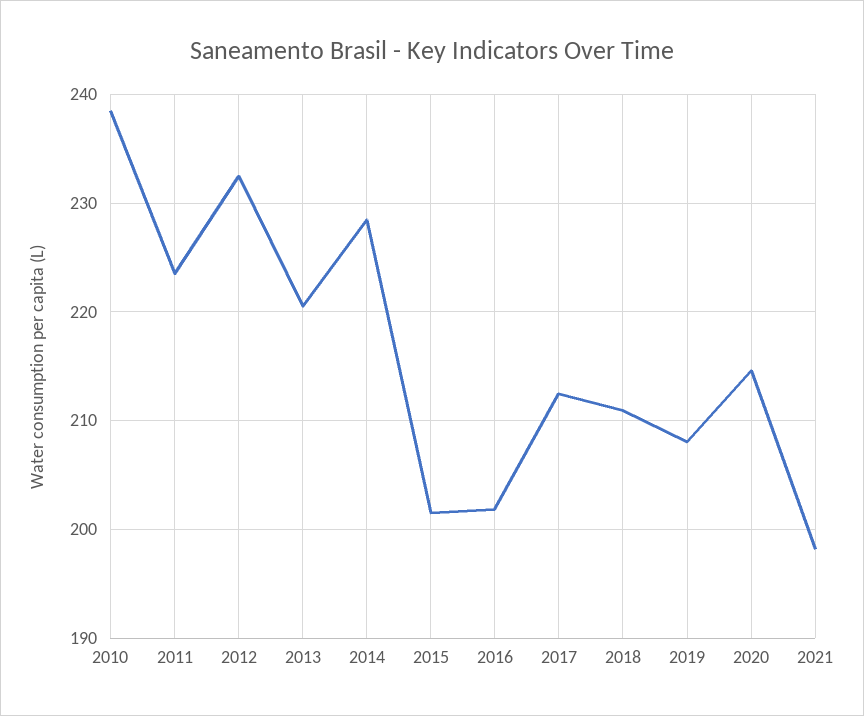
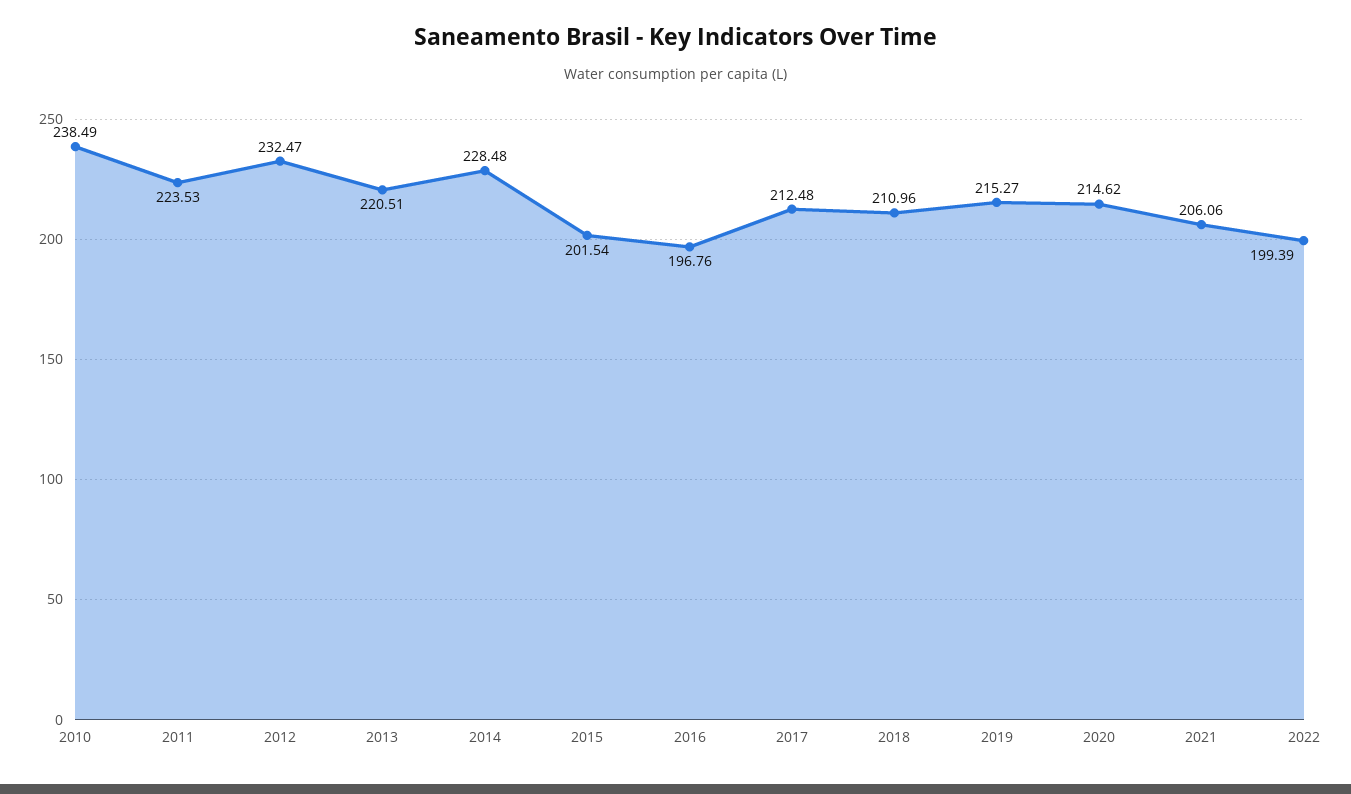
2016: 202 -> 196.76
2019: 208 -> 215.27
2021: 198 -> 206.06
2022: none -> 199.39

